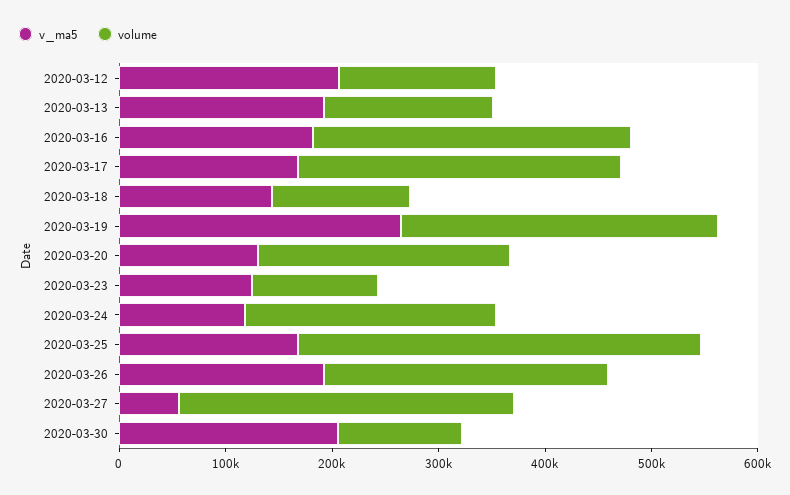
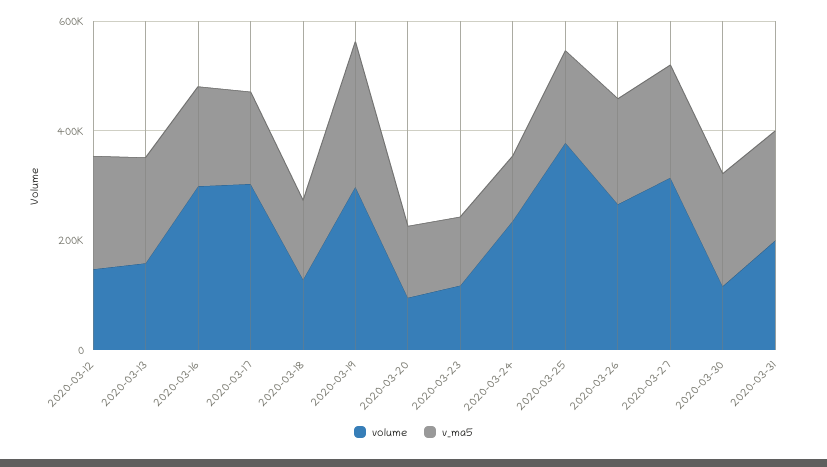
volume, 2020-03-20: 240000 -> 100000
v_ma5, 2020-03-27: 60000 -> 200000
volume, 2020-03-31: none -> 200000
v_ma5, 2020-03-31: none -> 200000

